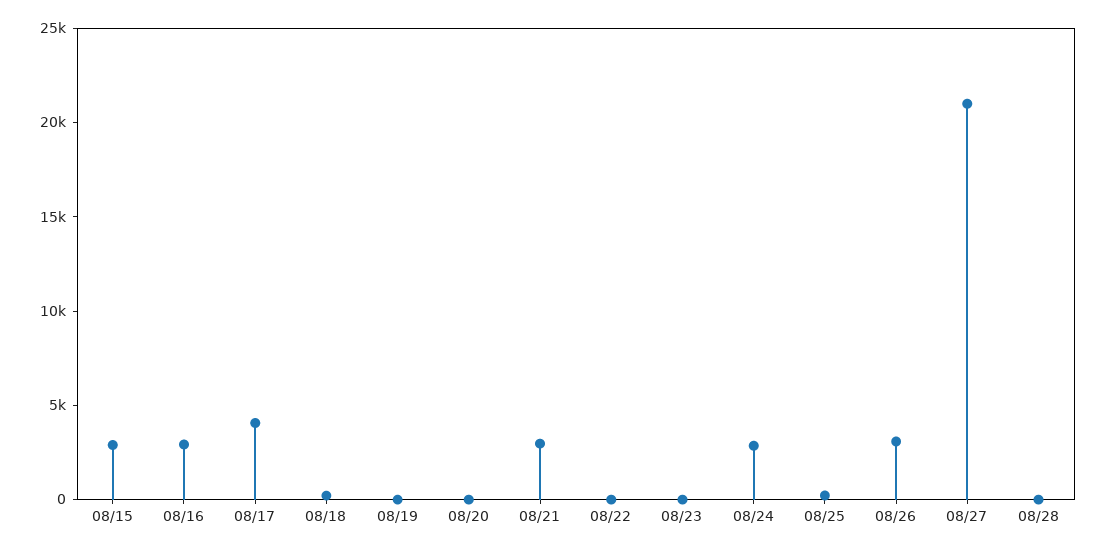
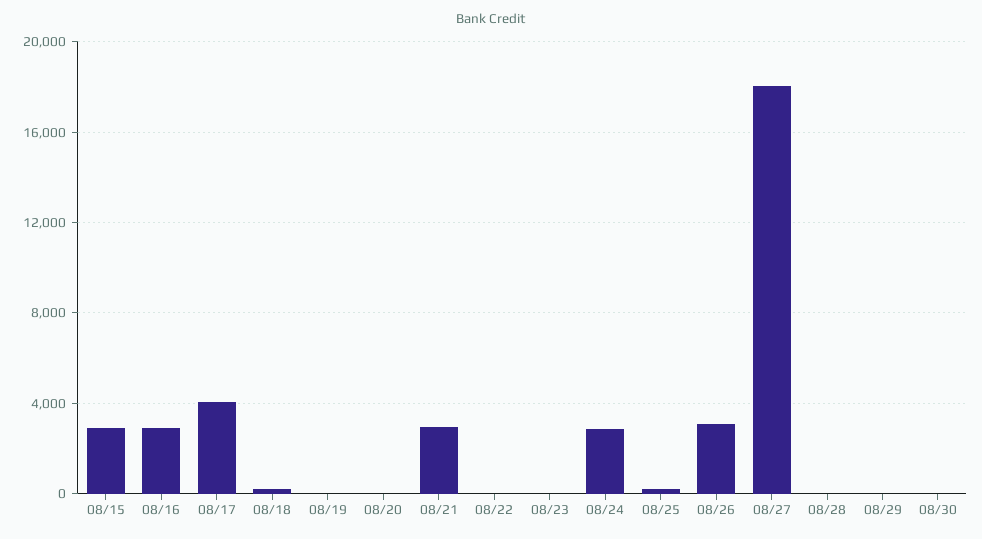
08/27: 21000 -> 18000
08/29: none -> 0
08/30: none -> 0

